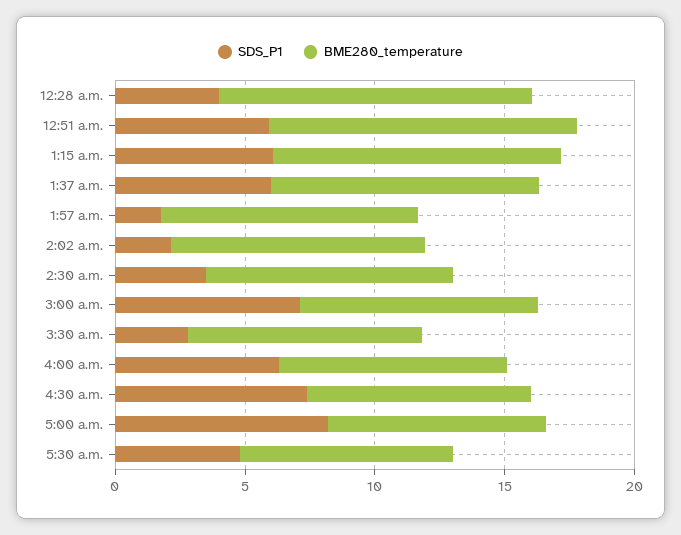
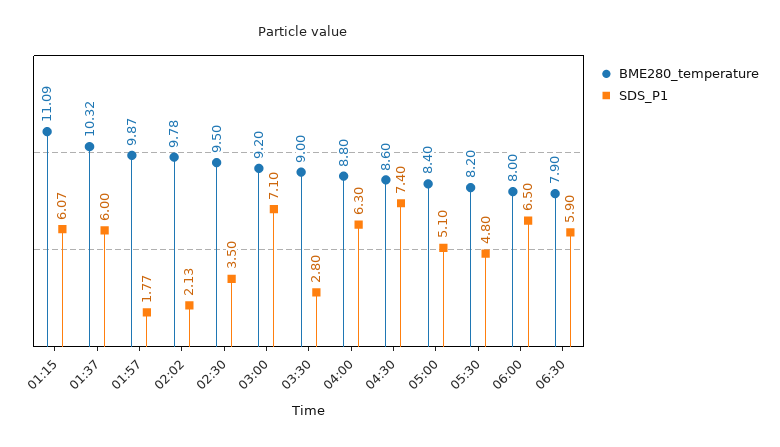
SDS_P1, 12:28 a.m.: 4 -> none
BME280_temperature, 12:28 a.m.: 12 -> none
SDS_P1, 12:51 a.m.: 6 -> none
BME280_temperature, 12:51 a.m.: 12 -> none
SDS_P1, 5:00 a.m.: 8 -> 5.1
BME280_temperature, 06:00: none -> 8
SDS_P1, 06:00: none -> 6.5
BME280_temperature, 06:30: none -> 7.9
SDS_P1, 06:30: none -> 5.9

